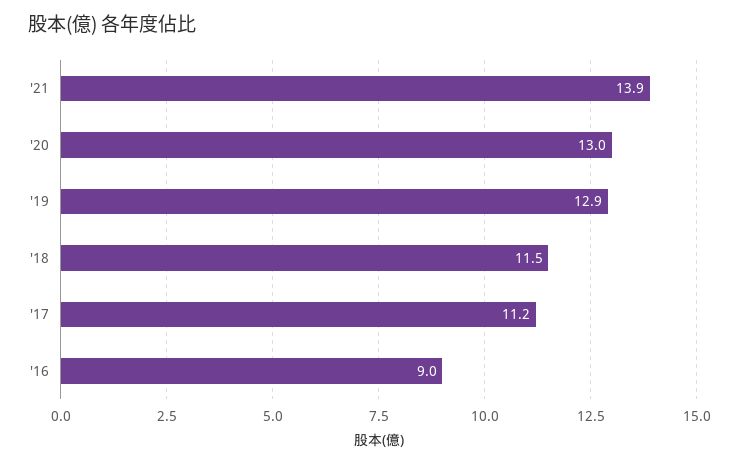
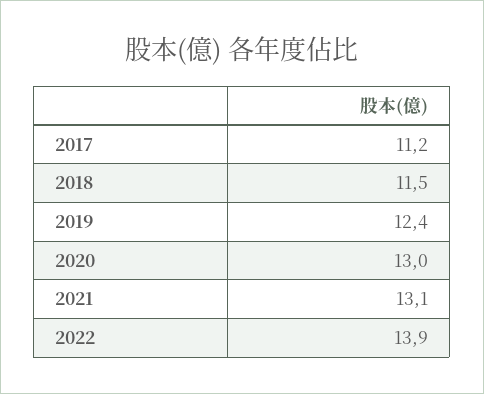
'21: 13.9 -> 13.1
'19: 12.9 -> 12.4
'16: 9 -> none
2022: none -> 13.9

